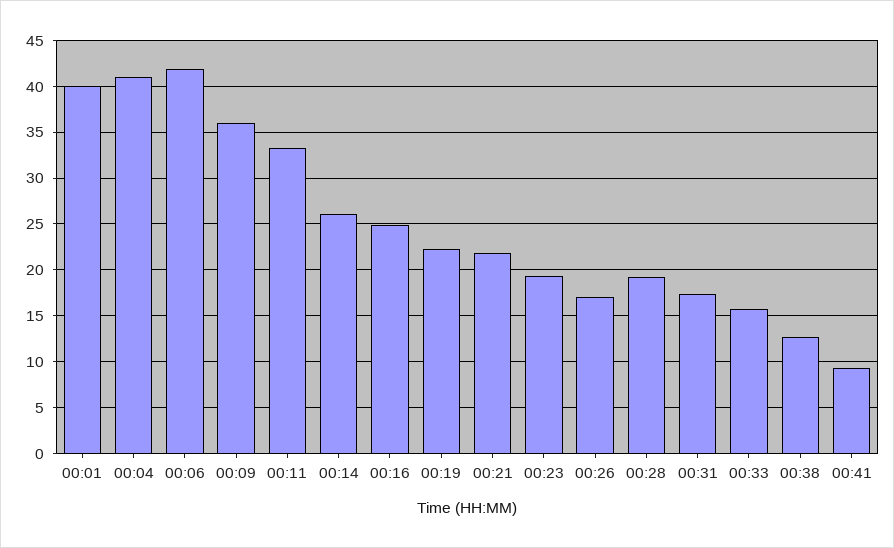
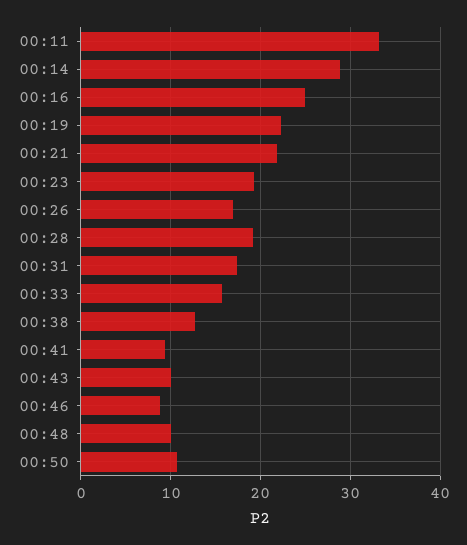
00:01: 40 -> none
00:04: 41 -> none
00:06: 42 -> none
00:09: 36 -> none
00:14: 26 -> 29
00:43: none -> 10
00:46: none -> 9
00:48: none -> 10
00:50: none -> 11

